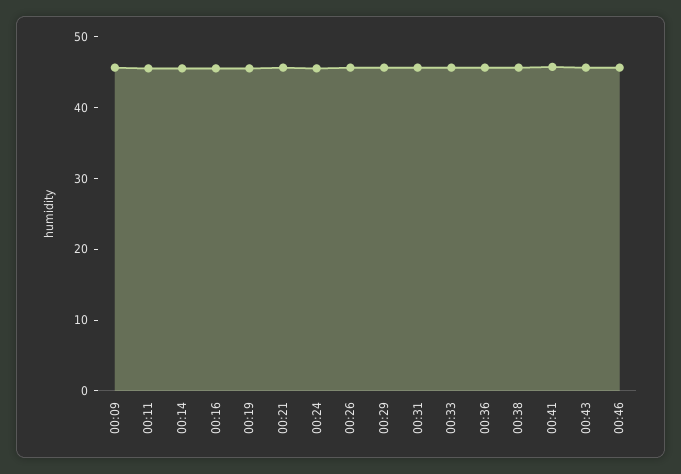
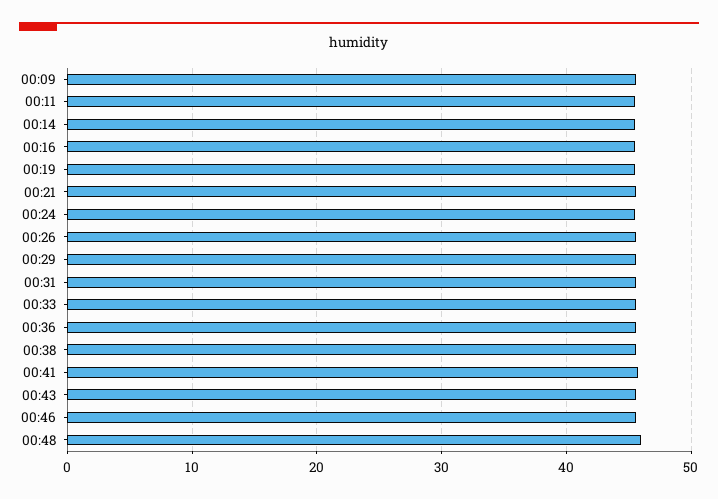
00:48: none -> 46

